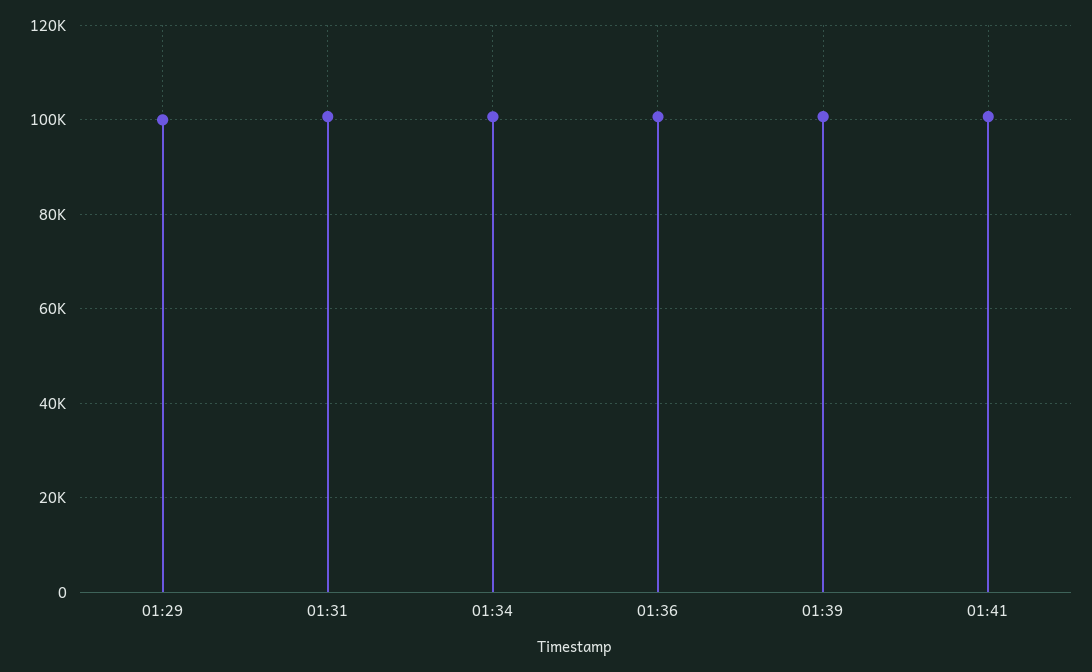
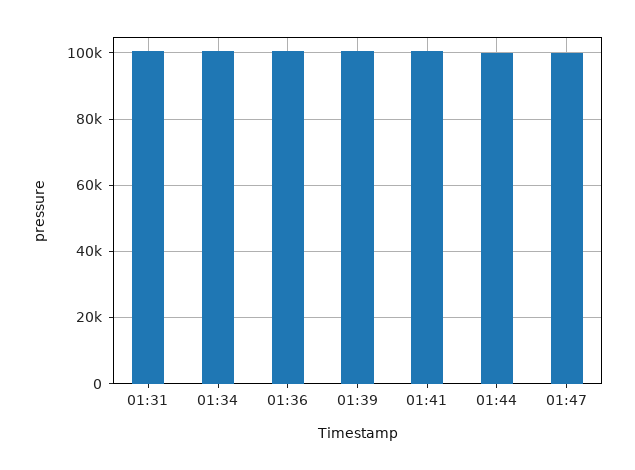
01:29: 100000 -> none
01:44: none -> 100000
01:47: none -> 100000

